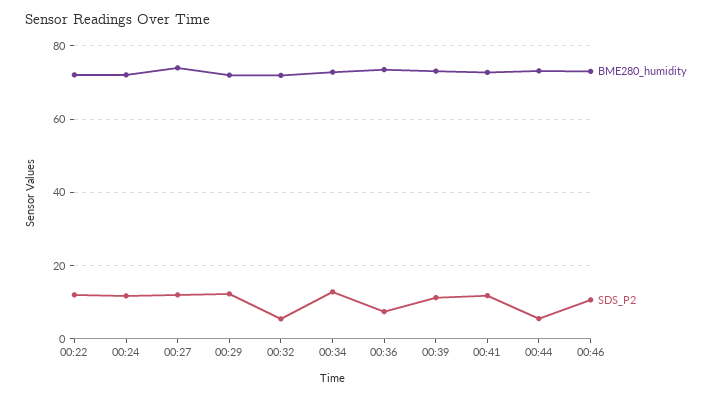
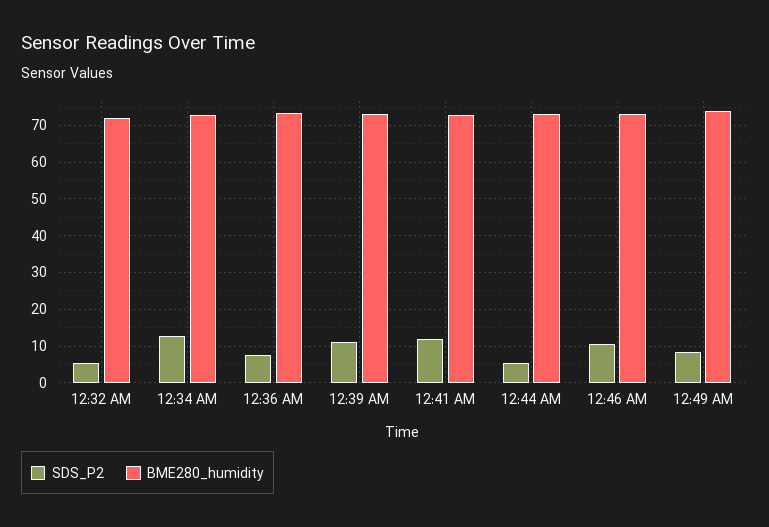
BME280_humidity, 00:22: 72 -> none
SDS_P2, 00:22: 12 -> none
BME280_humidity, 00:24: 72 -> none
SDS_P2, 00:24: 12 -> none
BME280_humidity, 00:27: 74 -> none
SDS_P2, 00:27: 12 -> none
BME280_humidity, 00:29: 72 -> none
SDS_P2, 00:29: 12 -> none
SDS_P2, 12:49 AM: none -> 8
BME280_humidity, 12:49 AM: none -> 74

